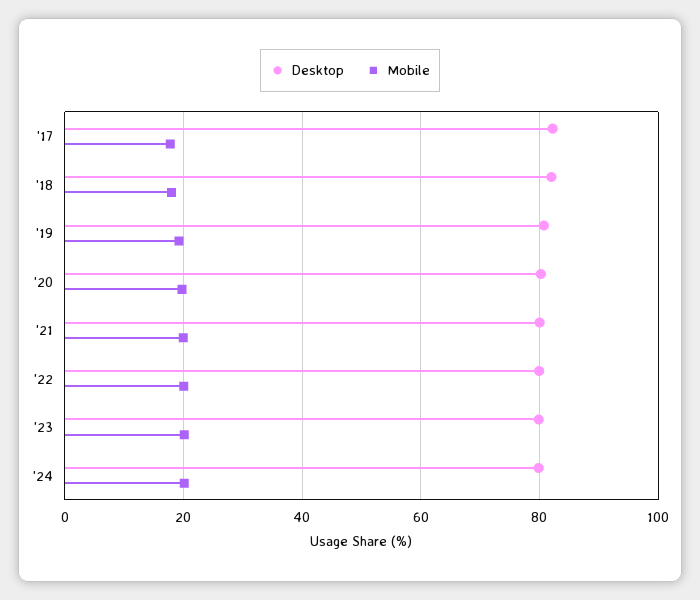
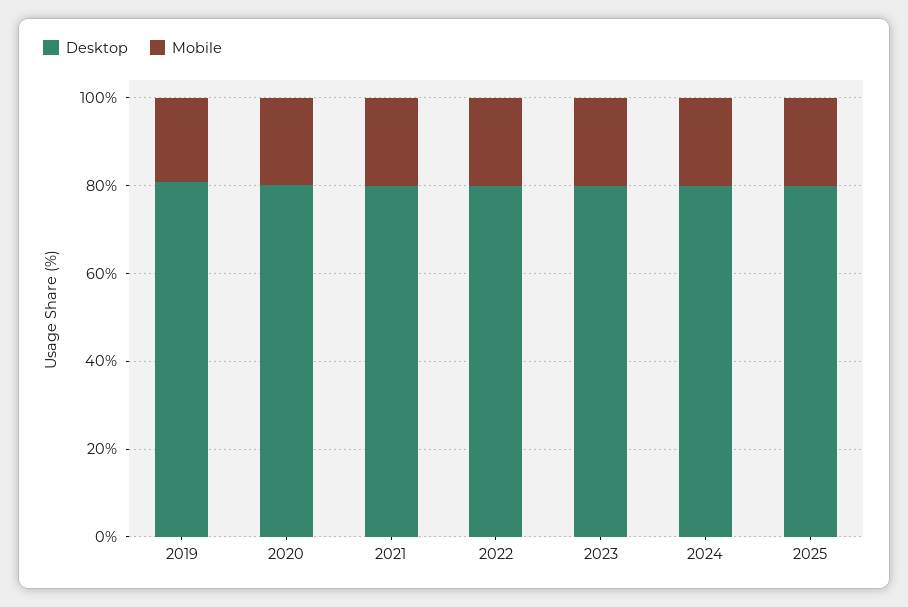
Desktop, '17: 82 -> none
Mobile, '17: 18 -> none
Desktop, '18: 82 -> none
Mobile, '18: 18 -> none
Desktop, 2025: none -> 80
Mobile, 2025: none -> 20

